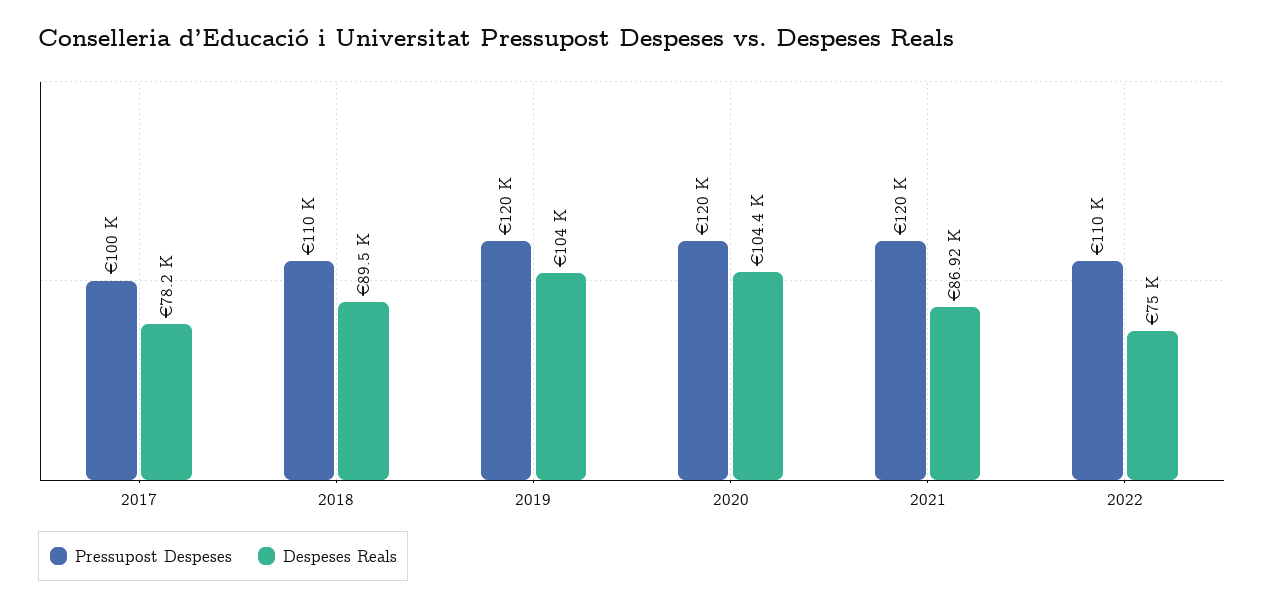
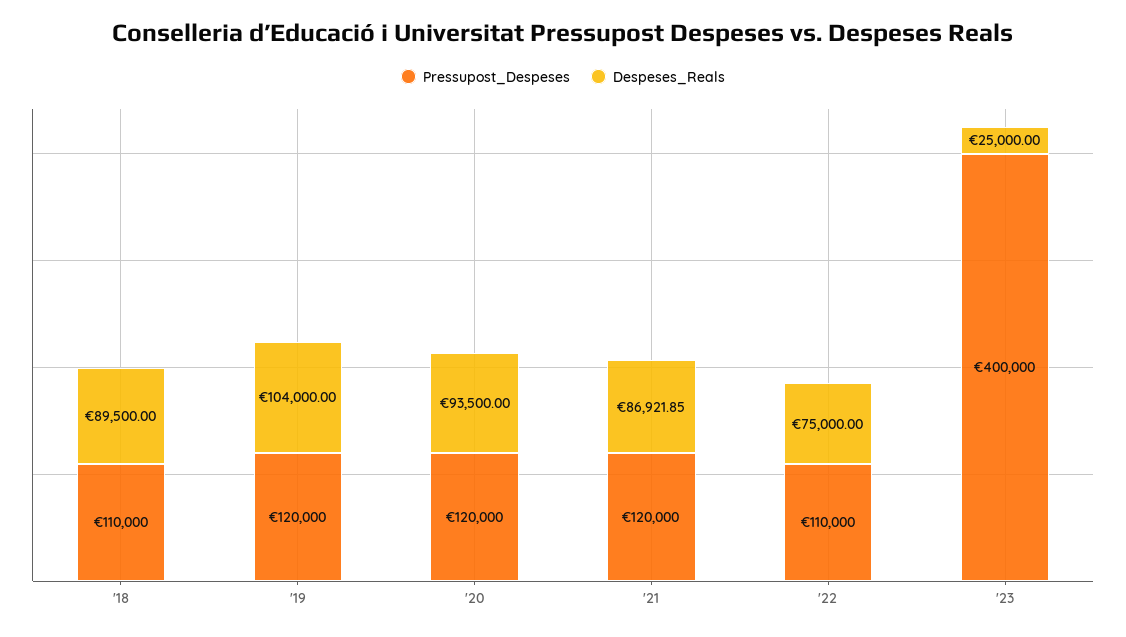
Pressupost Despeses, 2017: 100000 -> none
Despeses Reals, 2017: 78200 -> none
Despeses Reals, 2020: 104400 -> 93500
Pressupost Despeses, '23: none -> 400000
Despeses Reals, '23: none -> 25000

